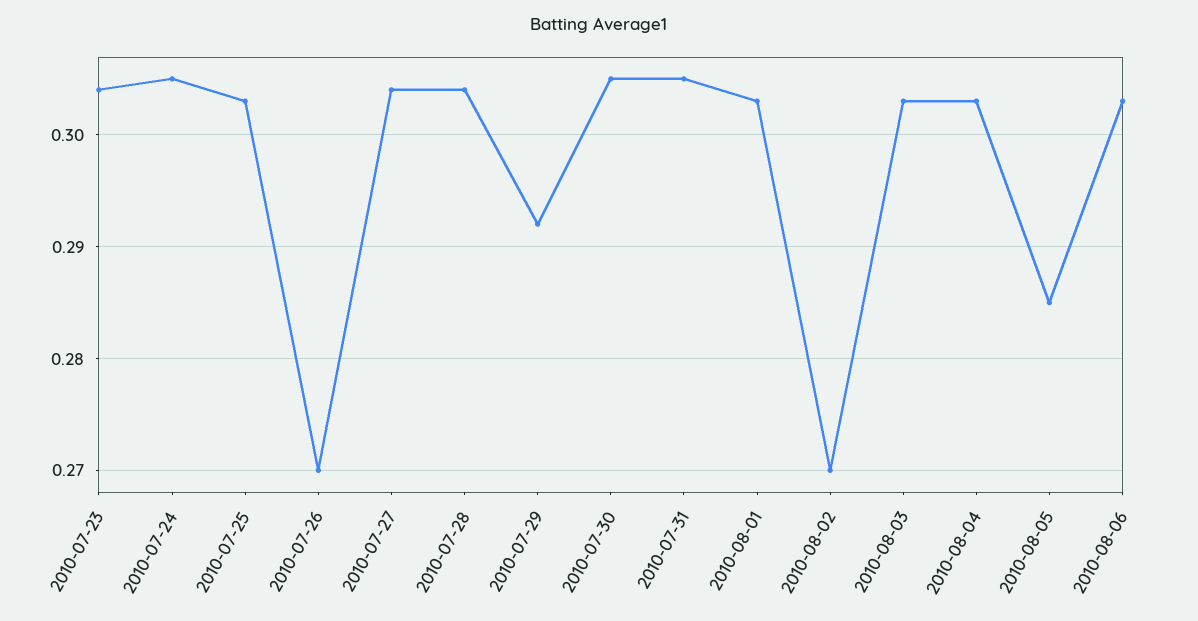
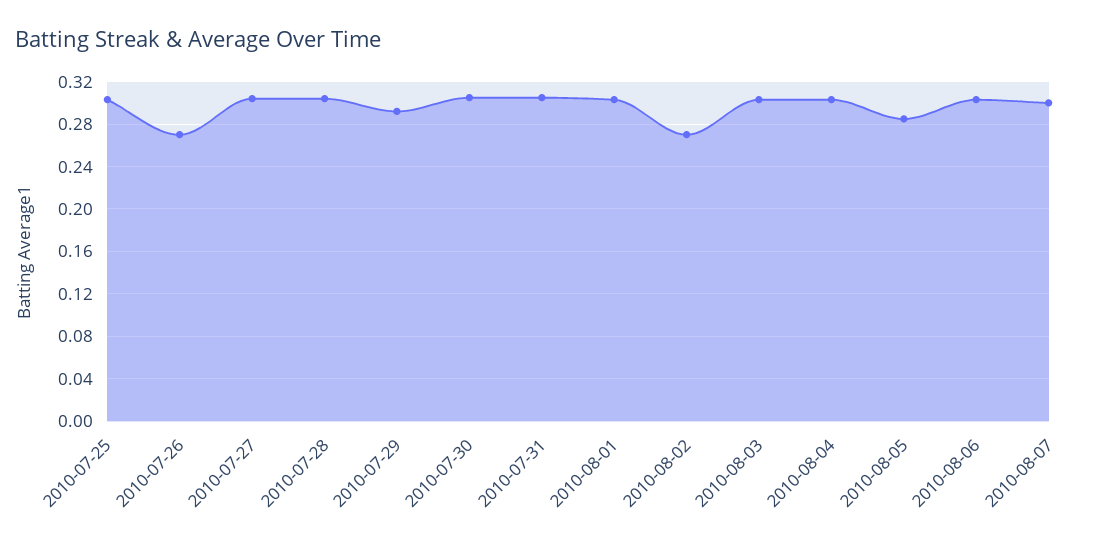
2010-07-23: 0.304 -> none
2010-07-24: 0.305 -> none
2010-08-07: none -> 0.3

